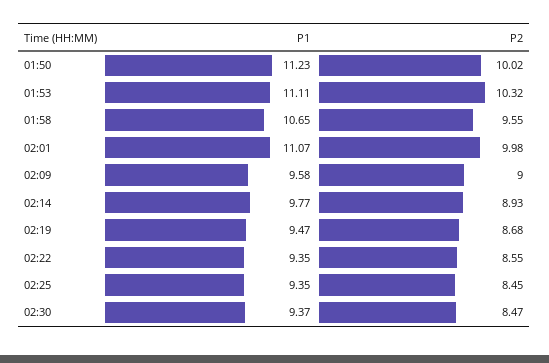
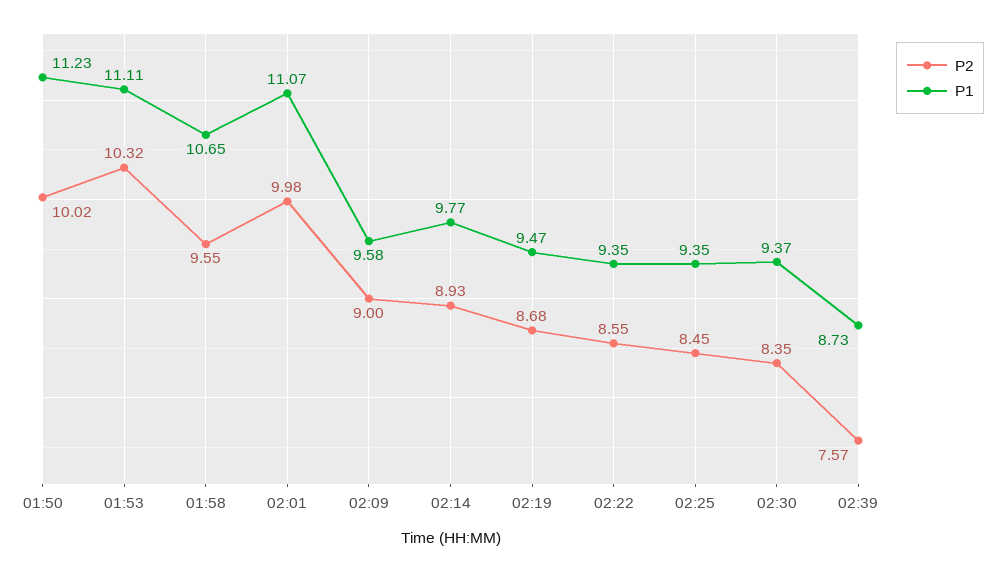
P2, 02:30: 8.47 -> 8.35
P2, 02:39: none -> 7.57
P1, 02:39: none -> 8.73

